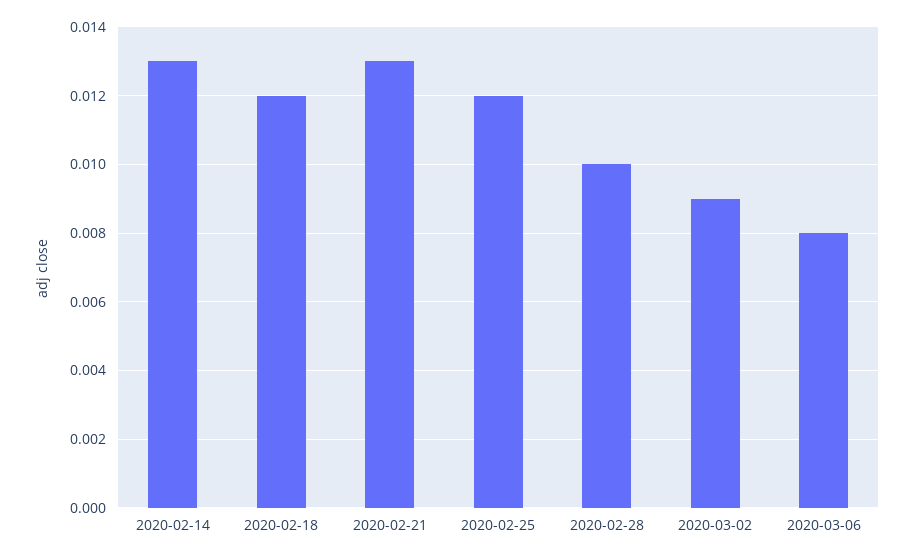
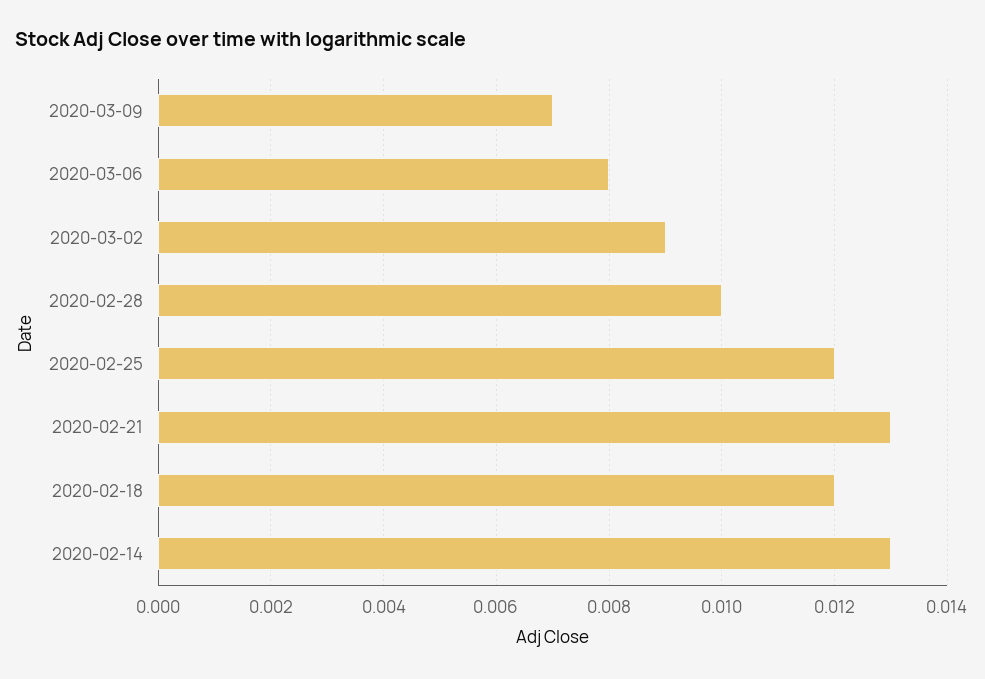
2020-03-09: none -> 0.007

